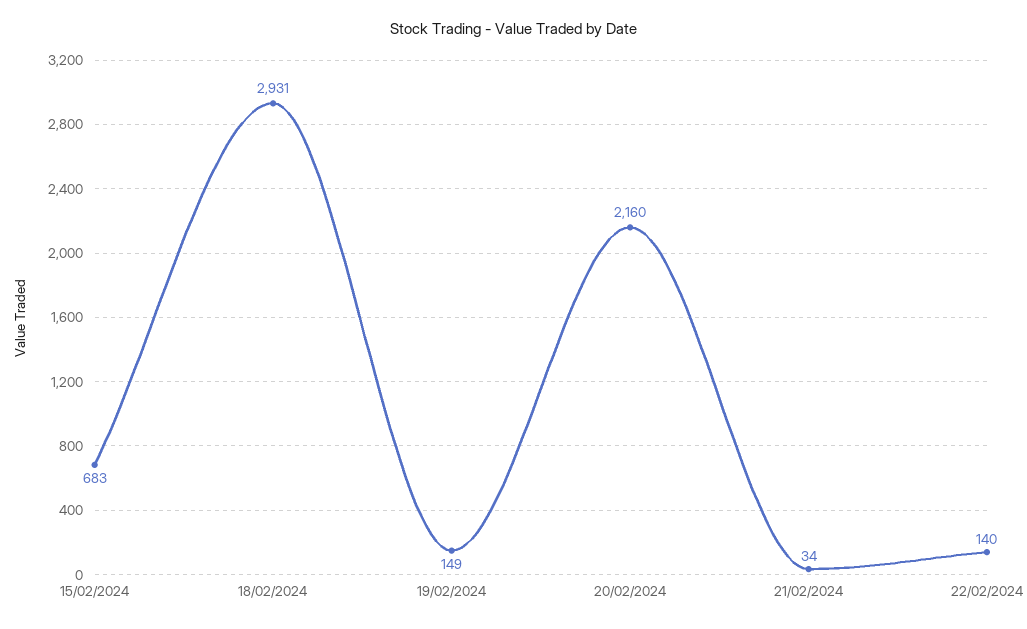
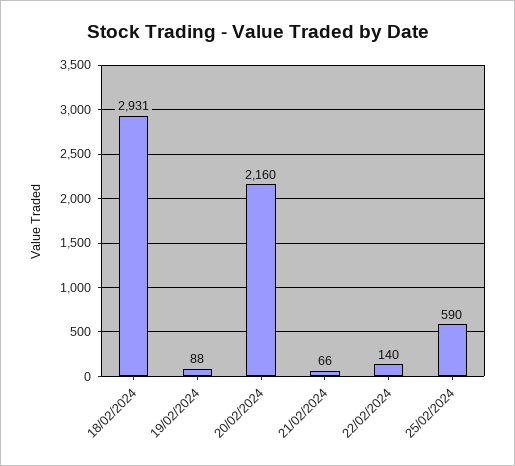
15/02/2024: 683 -> none
19/02/2024: 149 -> 88
21/02/2024: 34 -> 66
25/02/2024: none -> 590

